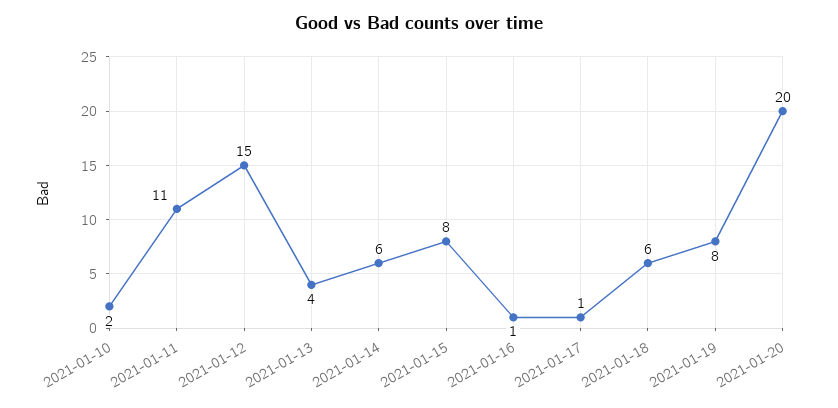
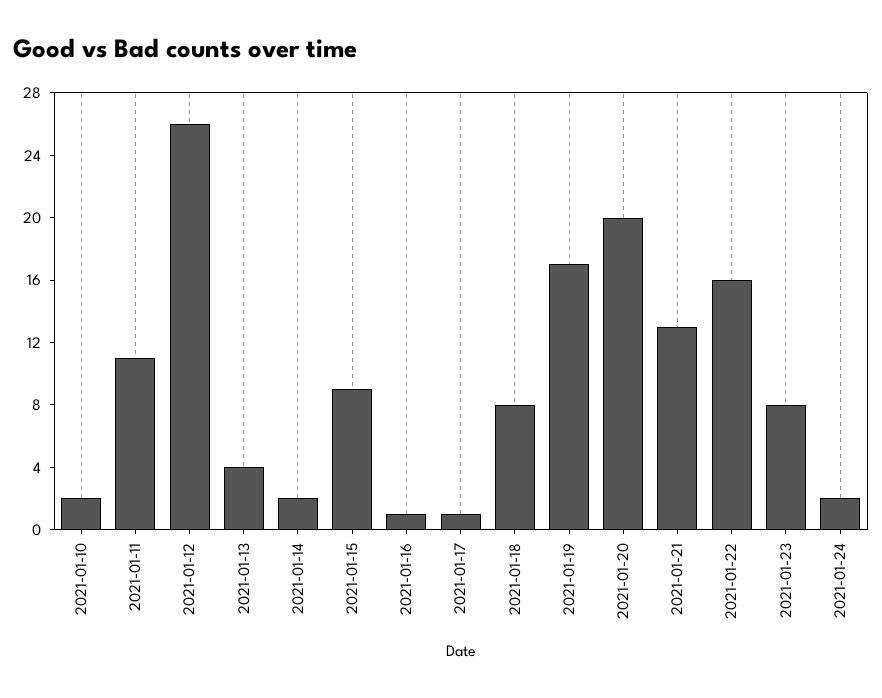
2021-01-12: 15 -> 26
2021-01-14: 6 -> 2
2021-01-15: 8 -> 9
2021-01-18: 6 -> 8
2021-01-19: 8 -> 17
2021-01-21: none -> 13
2021-01-22: none -> 16
2021-01-23: none -> 8
2021-01-24: none -> 2

